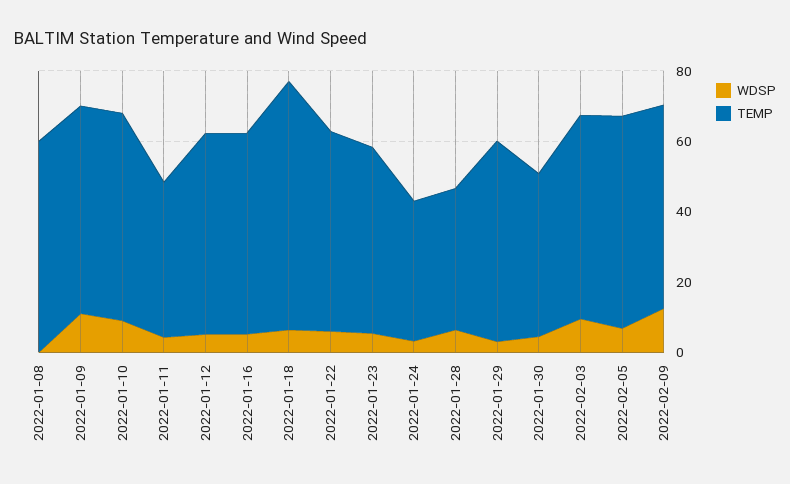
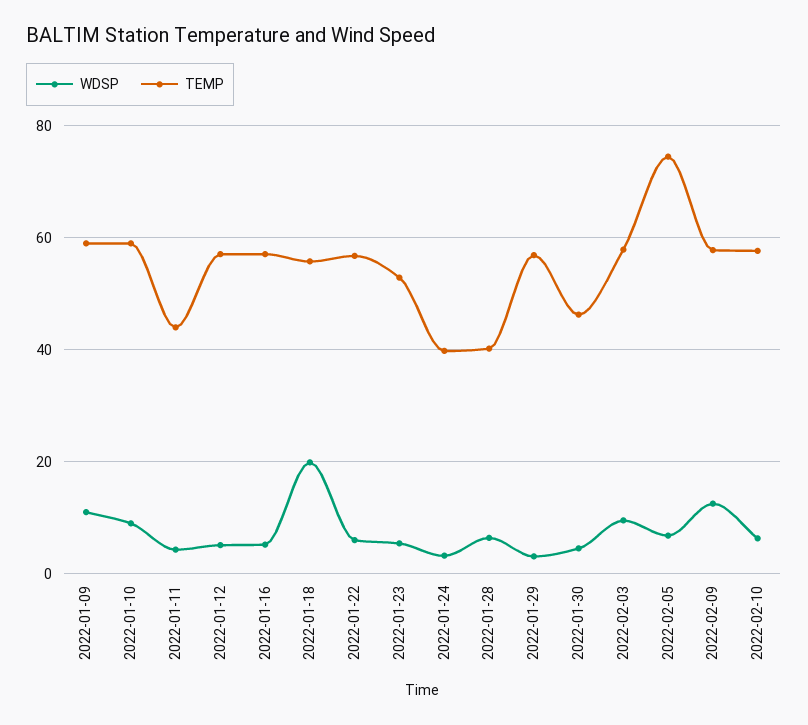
WDSP, 2022-01-08: 0 -> none
TEMP, 2022-01-08: 60 -> none
WDSP, 2022-01-18: 5 -> 20
TEMP, 2022-01-18: 70 -> 56
TEMP, 2022-02-05: 60 -> 74
WDSP, 2022-02-10: none -> 6
TEMP, 2022-02-10: none -> 58

